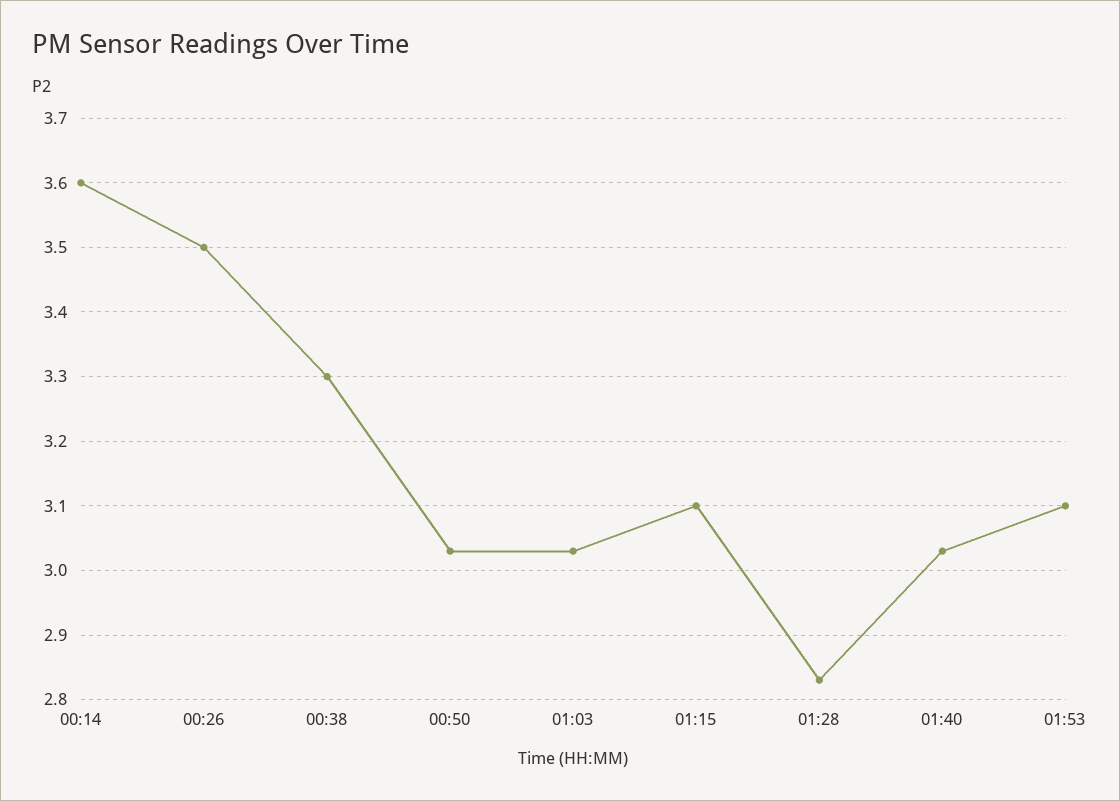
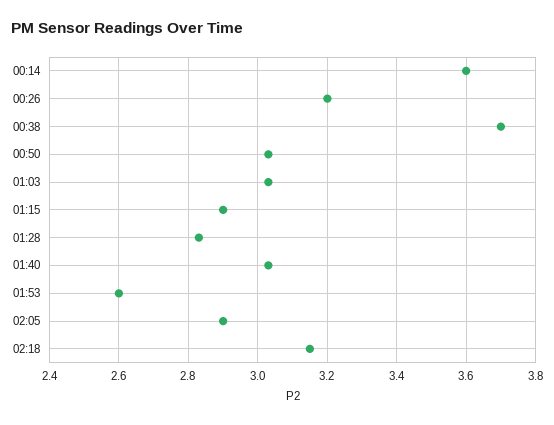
00:26: 3.5 -> 3.2
00:38: 3.3 -> 3.7
01:15: 3.1 -> 2.9
01:53: 3.1 -> 2.6
02:05: none -> 2.9
02:18: none -> 3.15

